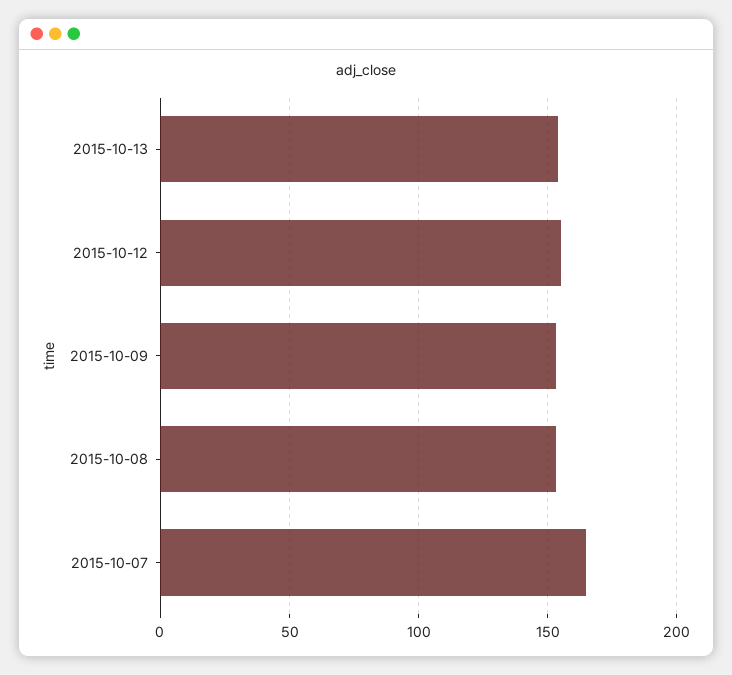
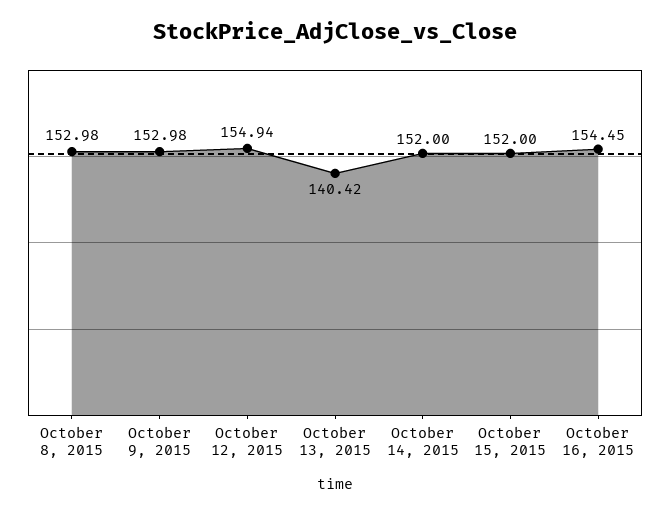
2015-10-13: 155 -> 140.42
2015-10-07: 165 -> none
October 14, 2015: none -> 152
October 15, 2015: none -> 152
October 16, 2015: none -> 154.45

